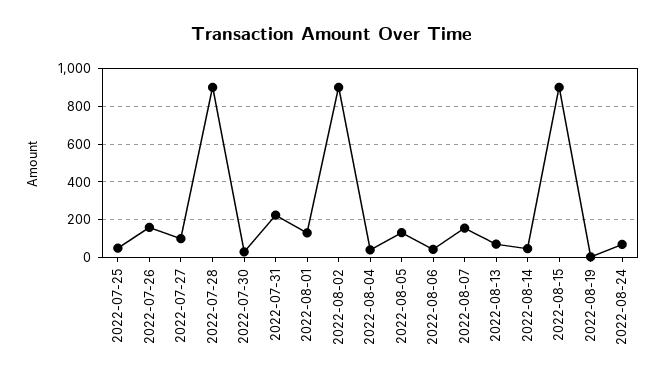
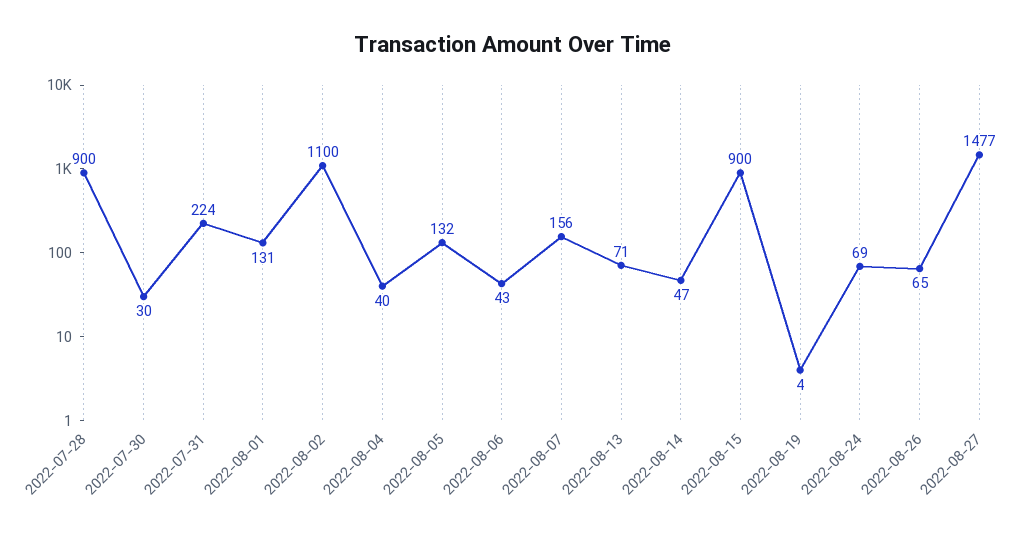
2022-07-25: 50 -> none
2022-07-26: 150 -> none
2022-07-27: 100 -> none
2022-08-02: 900 -> 1100
2022-08-26: none -> 65
2022-08-27: none -> 1477

